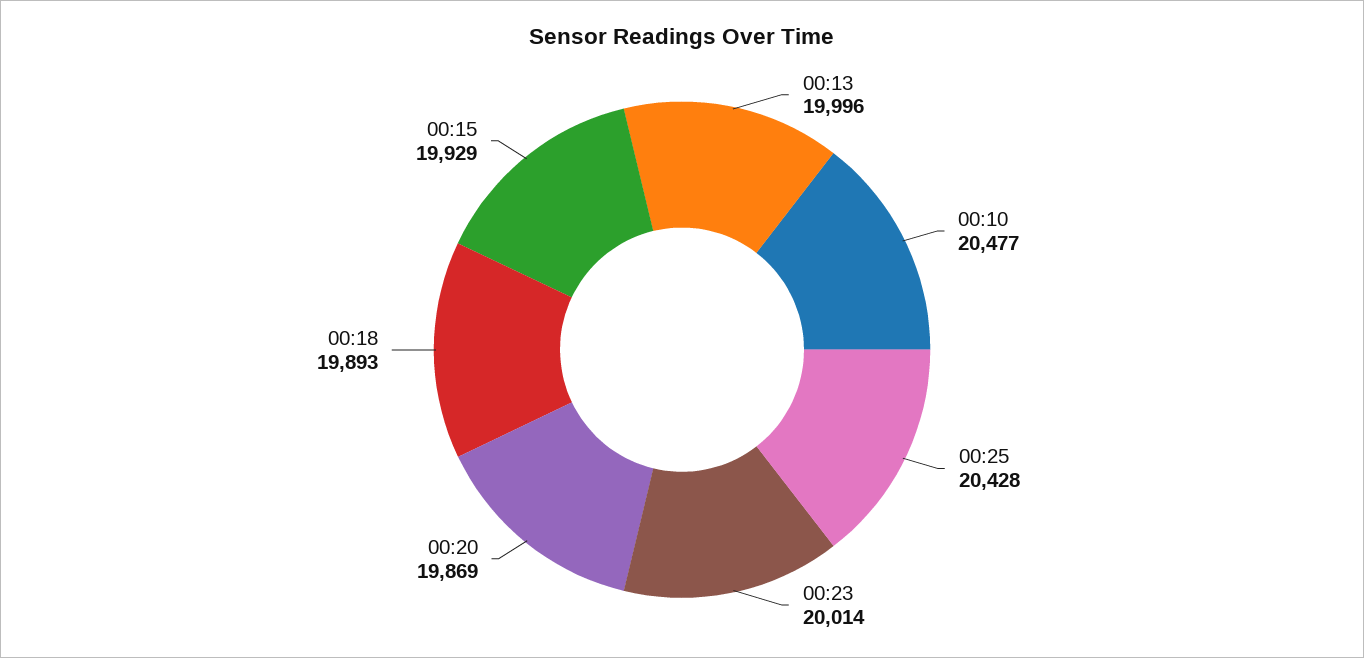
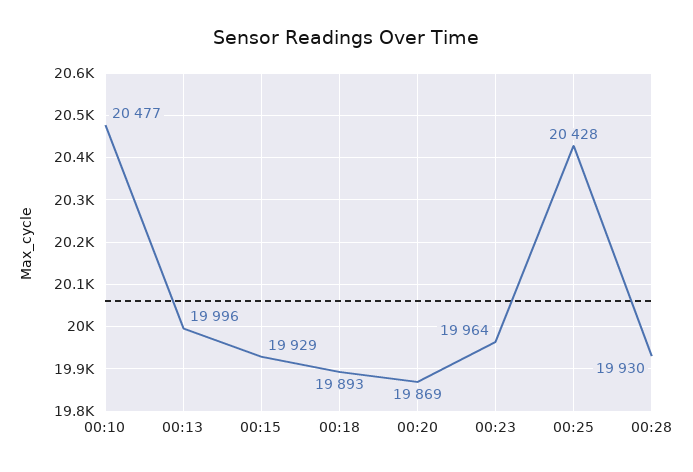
00:23: 20014 -> 19964
00:28: none -> 19930

